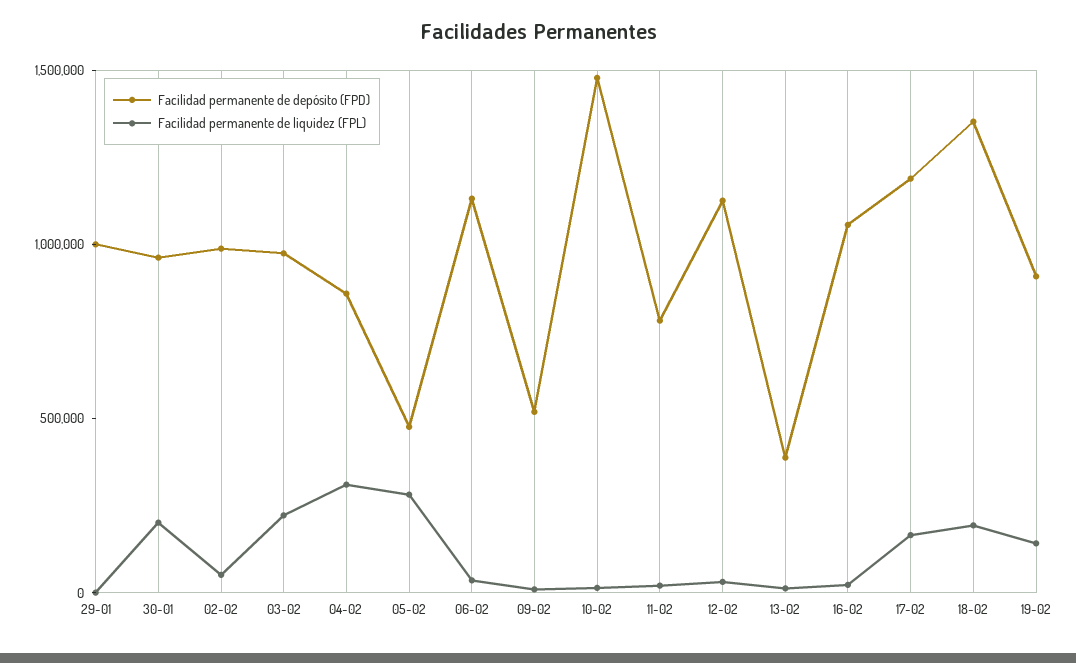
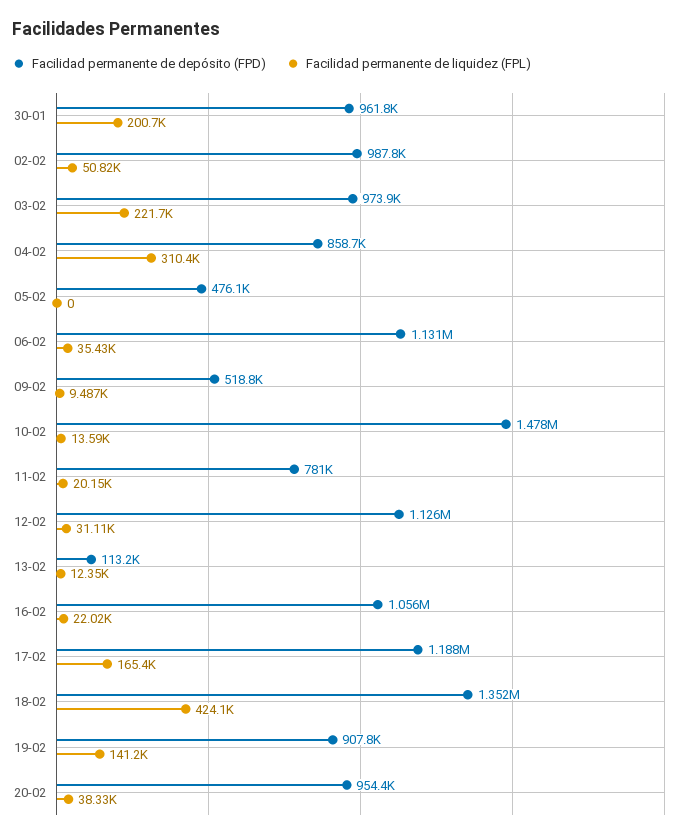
Facilidad permanente de depósito (FPD), 29-01: 1000000 -> none
Facilidad permanente de liquidez (FPL), 29-01: 0 -> none
Facilidad permanente de liquidez (FPL), 05-02: 300000 -> 0
Facilidad permanente de depósito (FPD), 13-02: 400000 -> 113200
Facilidad permanente de liquidez (FPL), 18-02: 200000 -> 424100
Facilidad permanente de depósito (FPD), 20-02: none -> 954400
Facilidad permanente de liquidez (FPL), 20-02: none -> 38330

